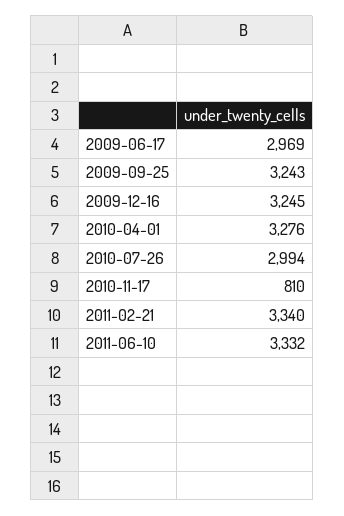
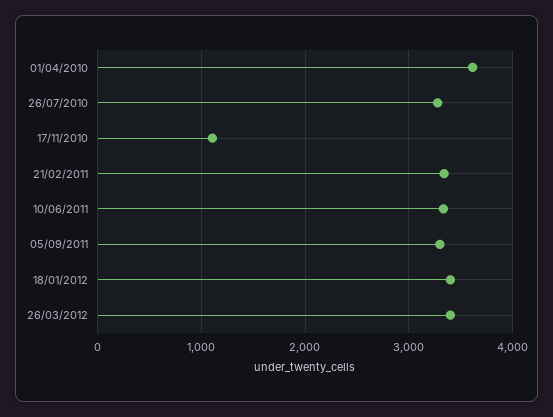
2009-06-17: 2969 -> none
2009-09-25: 3243 -> none
2009-12-16: 3245 -> none
2010-04-01: 3276 -> 3600
2010-07-26: 2994 -> 3300
2010-11-17: 810 -> 1100
05/09/2011: none -> 3300
18/01/2012: none -> 3400
26/03/2012: none -> 3400

